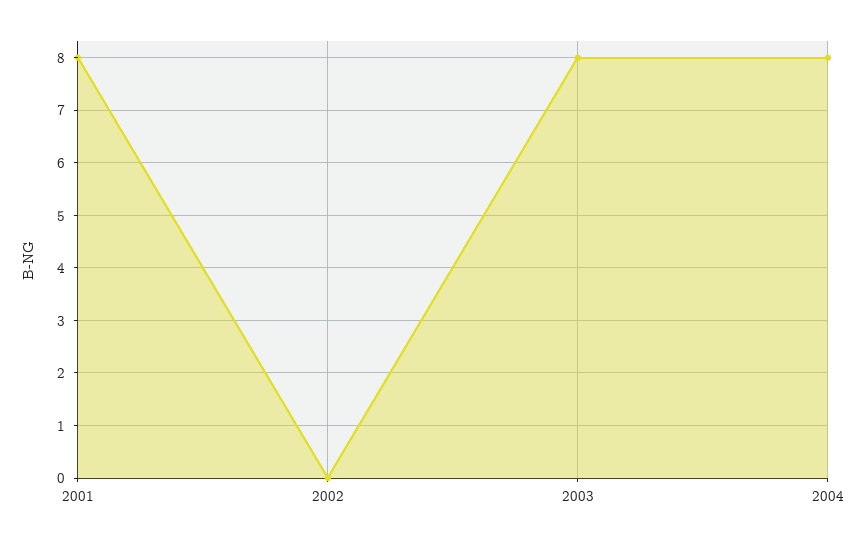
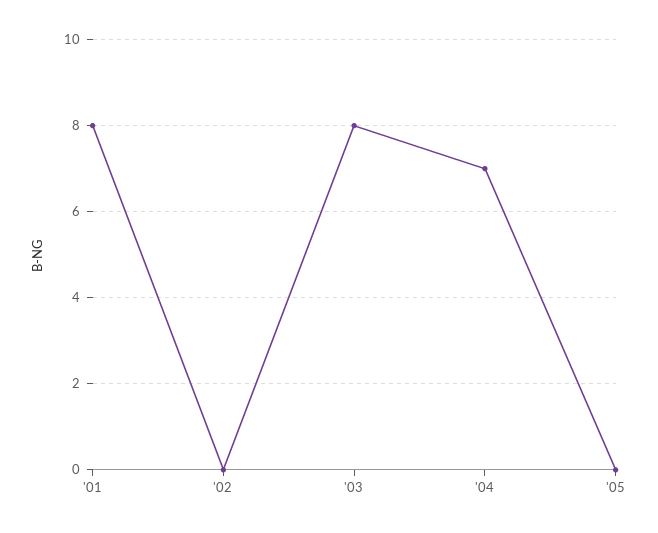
2004: 8 -> 7
'05: none -> 0

